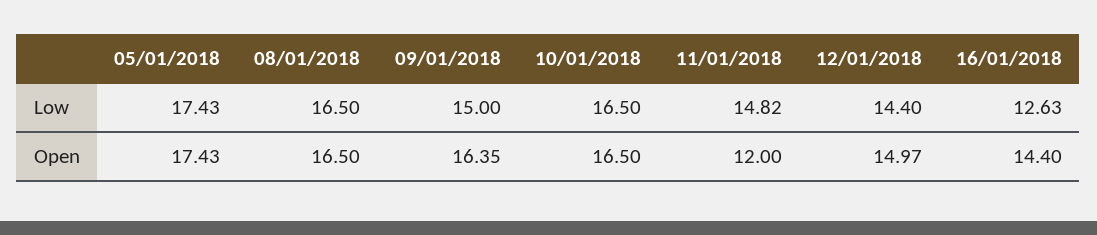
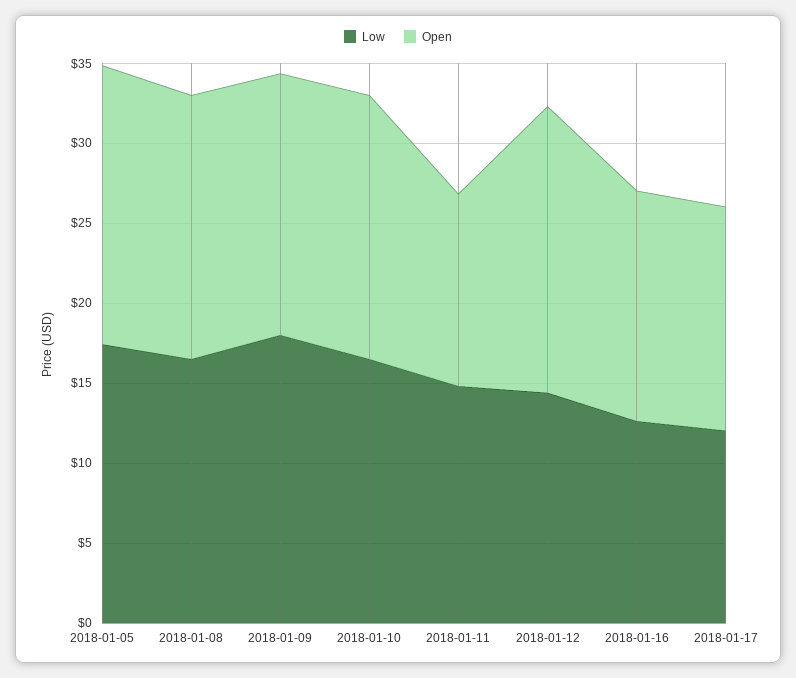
Low, 09/01/2018: 15 -> 18
Open, 12/01/2018: 14.97 -> 18
Low, 2018-01-17: none -> 12
Open, 2018-01-17: none -> 14

